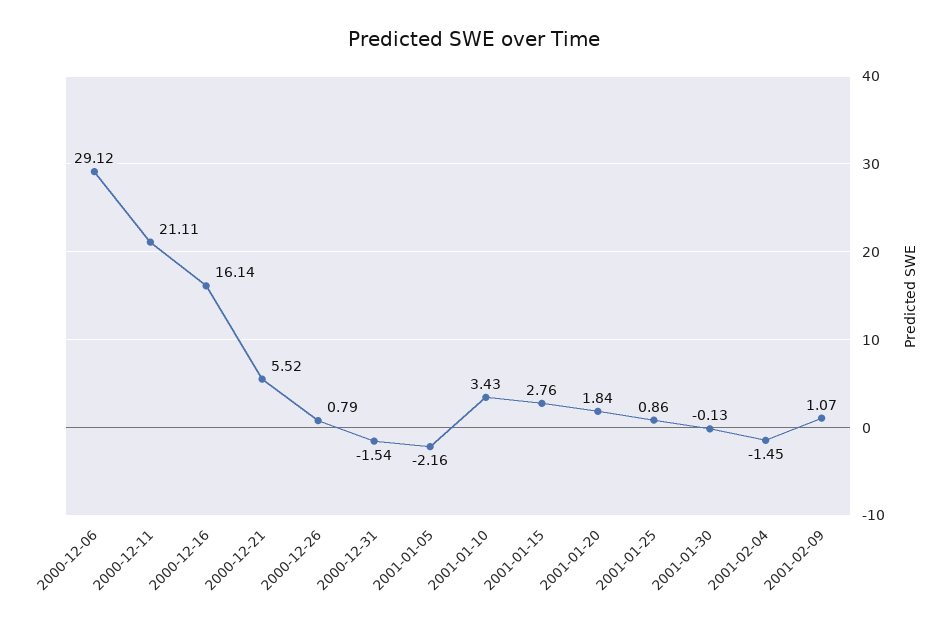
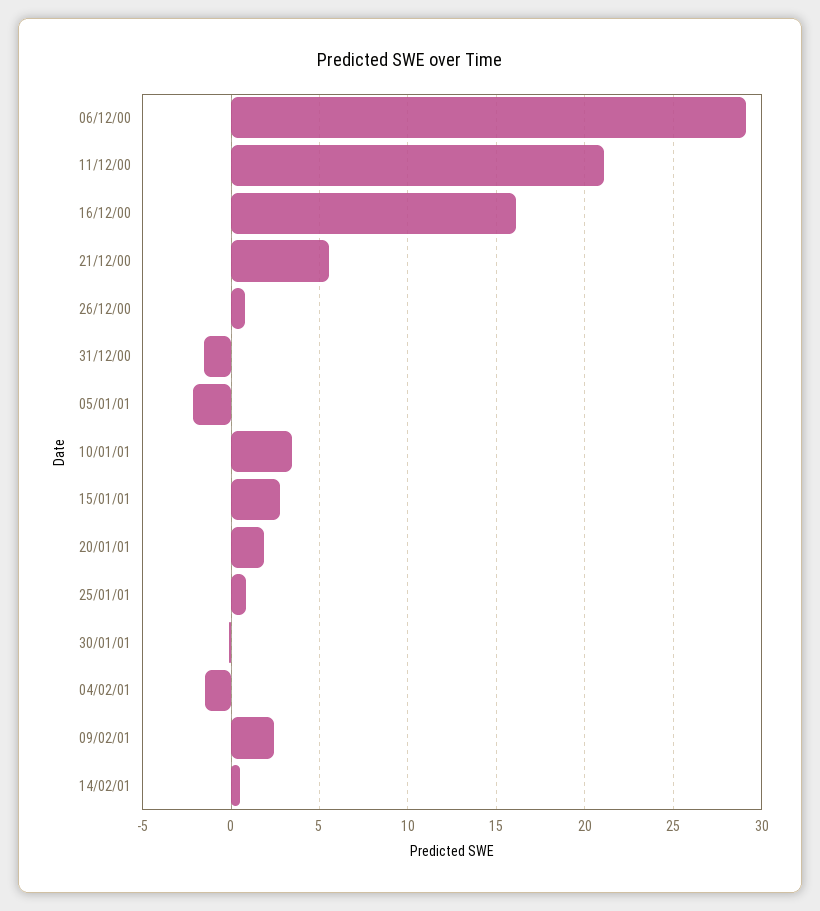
2001-02-09: 1.07 -> 2.5
14/02/01: none -> 0.5

